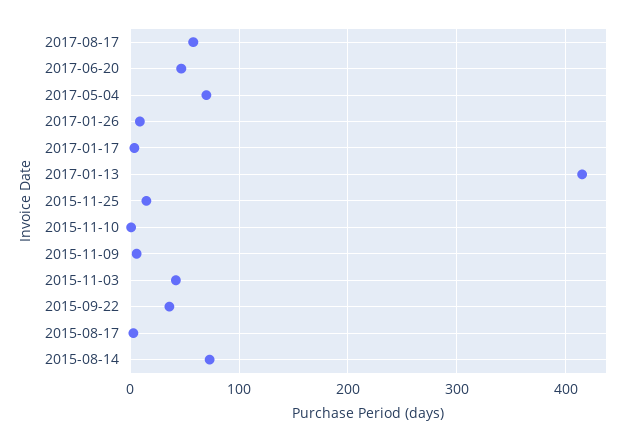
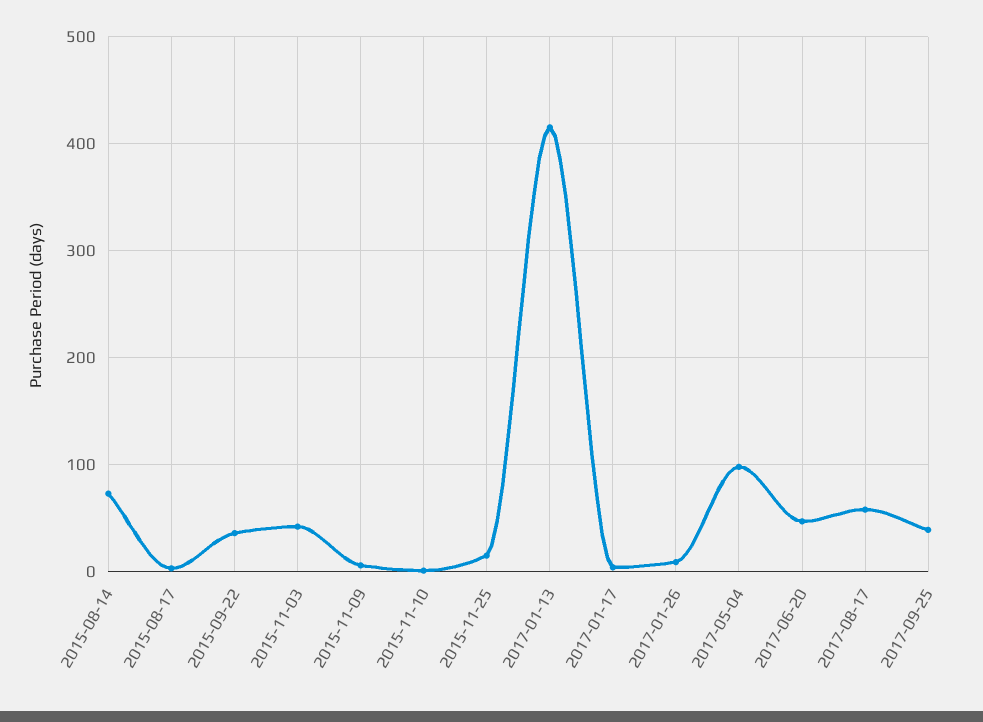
2017-05-04: 70 -> 100
2017-09-25: none -> 40

